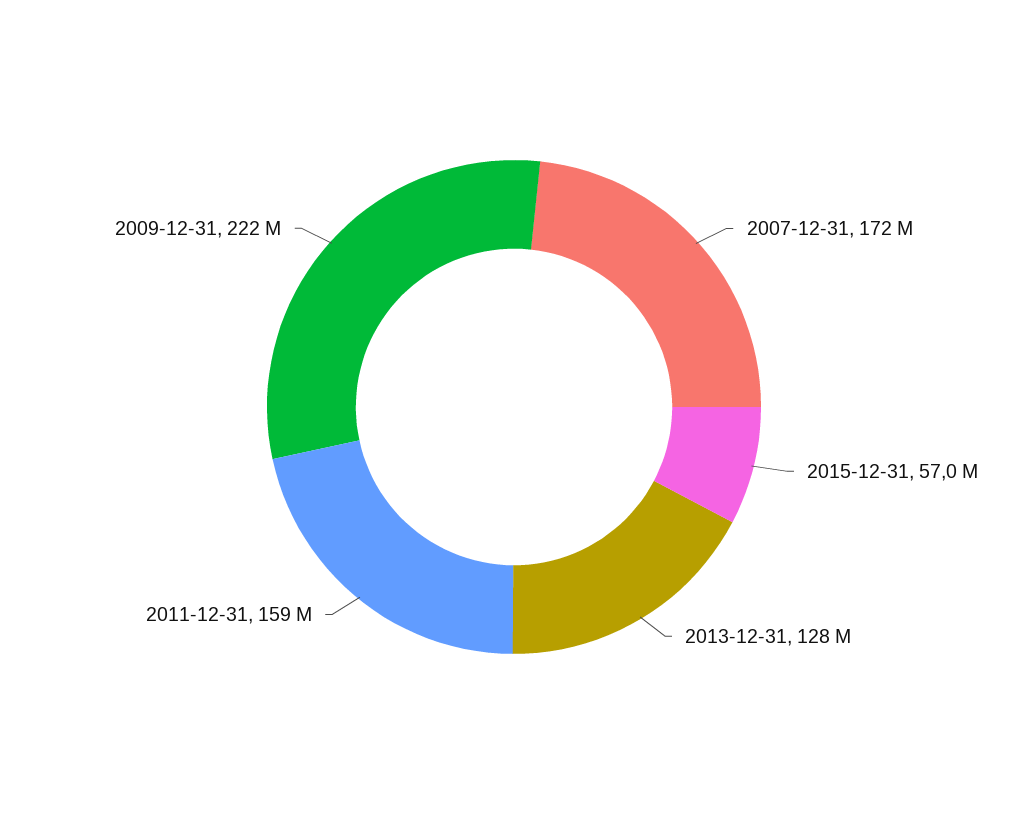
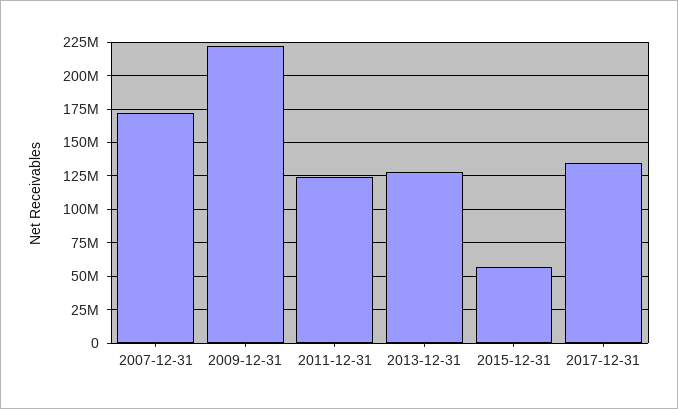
2011-12-31: 159000000 -> 125000000
2017-12-31: none -> 135000000

